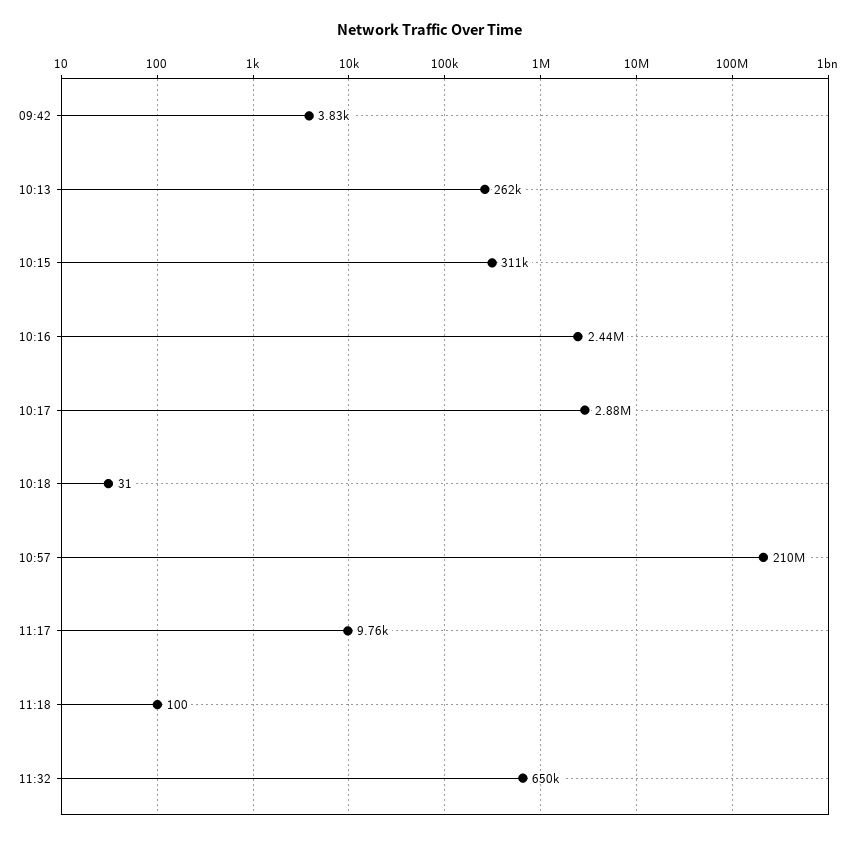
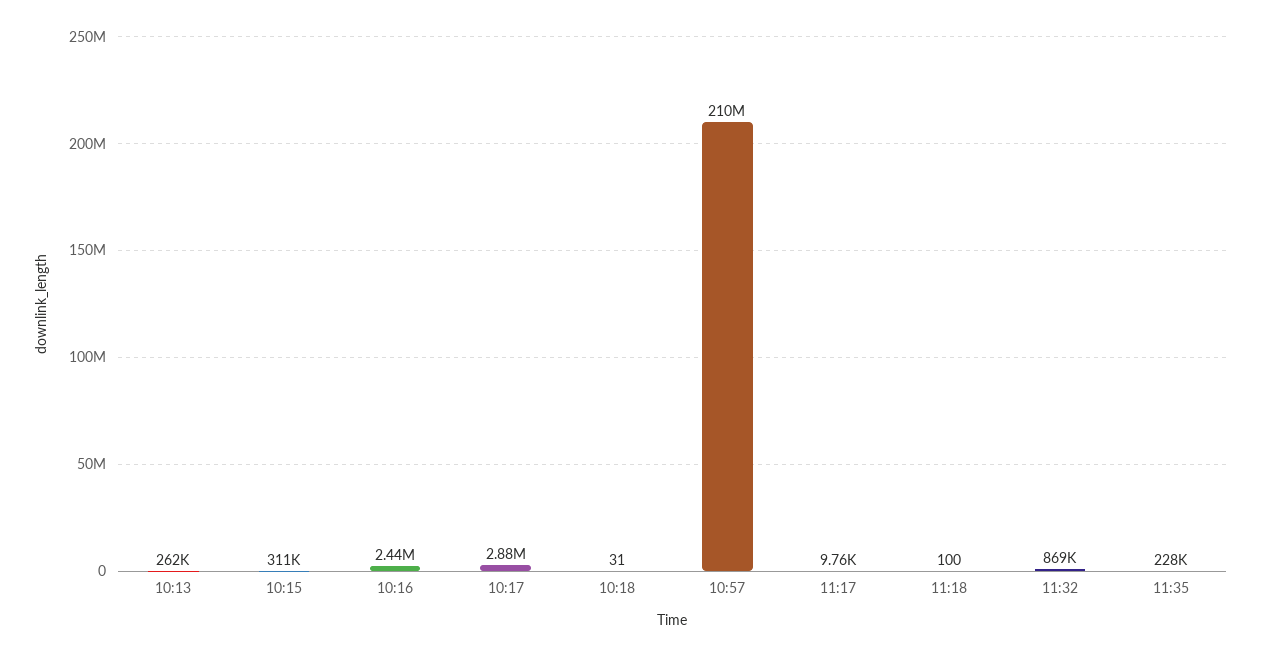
09:42: 3830 -> none
11:32: 650000 -> 869000
11:35: none -> 228000

